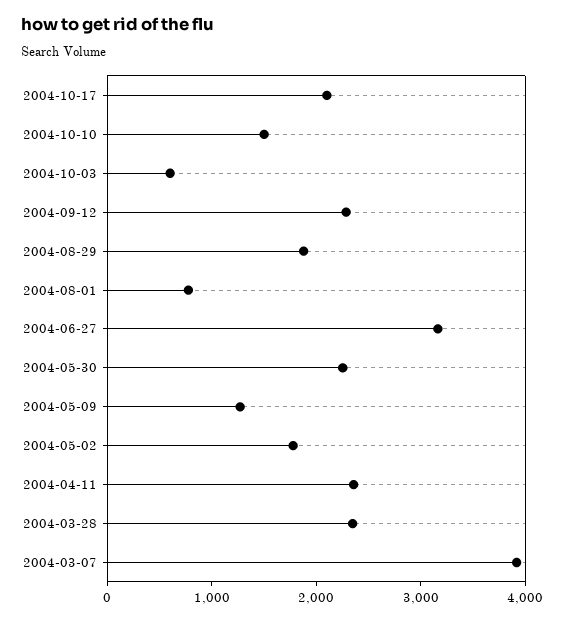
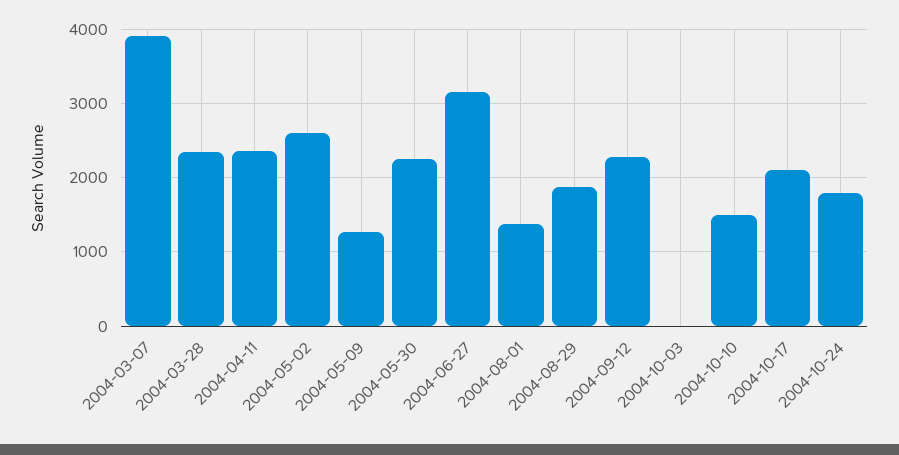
2004-10-03: 600 -> 0
2004-08-01: 800 -> 1400
2004-05-02: 1800 -> 2600
2004-10-24: none -> 1800

